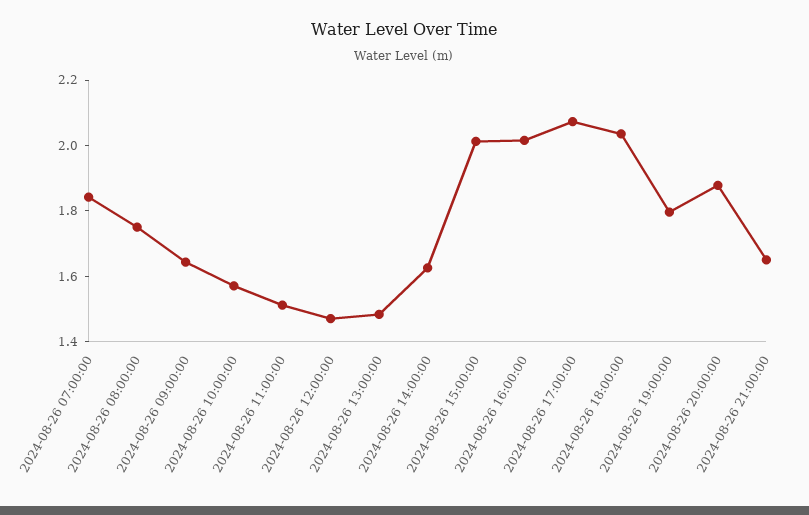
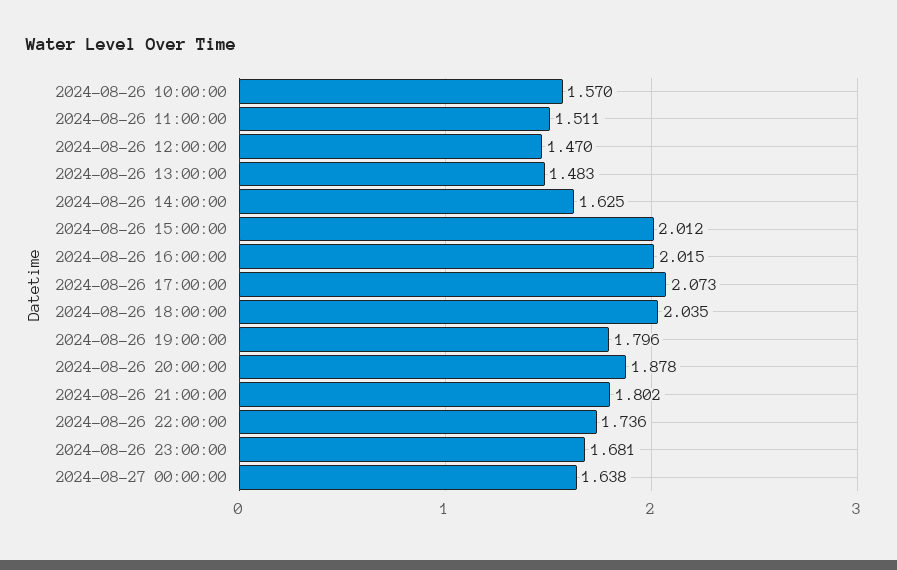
2024-08-26 07:00:00: 1.85 -> none
2024-08-26 08:00:00: 1.75 -> none
2024-08-26 09:00:00: 1.65 -> none
2024-08-26 21:00:00: 1.65 -> 1.802
2024-08-26 22:00:00: none -> 1.736
2024-08-26 23:00:00: none -> 1.681
2024-08-27 00:00:00: none -> 1.638

